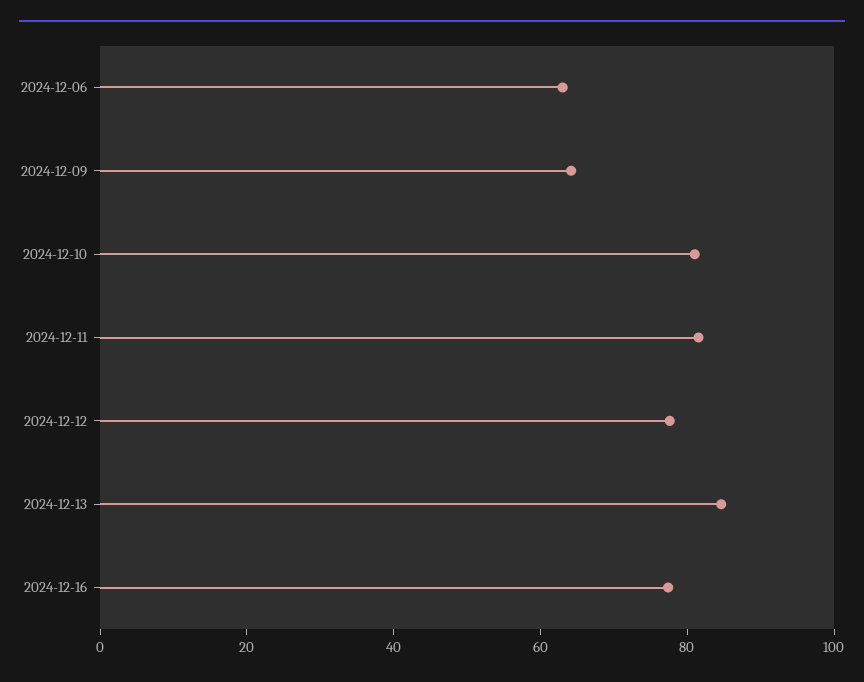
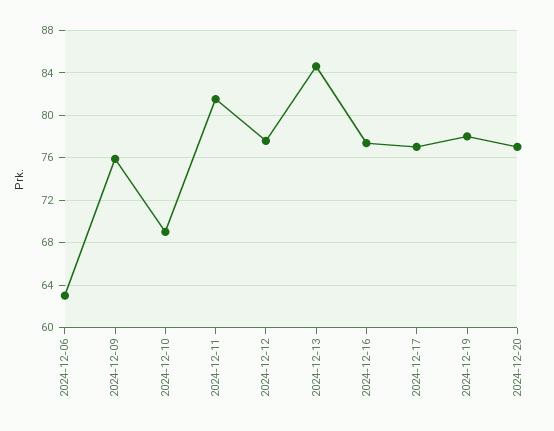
2024-12-09: 65 -> 76
2024-12-10: 80 -> 69
2024-12-17: none -> 77
2024-12-19: none -> 78
2024-12-20: none -> 77

